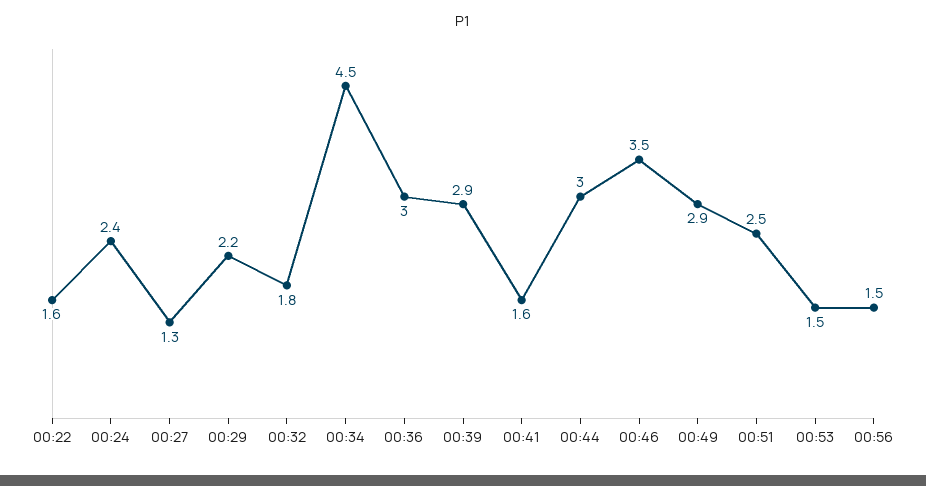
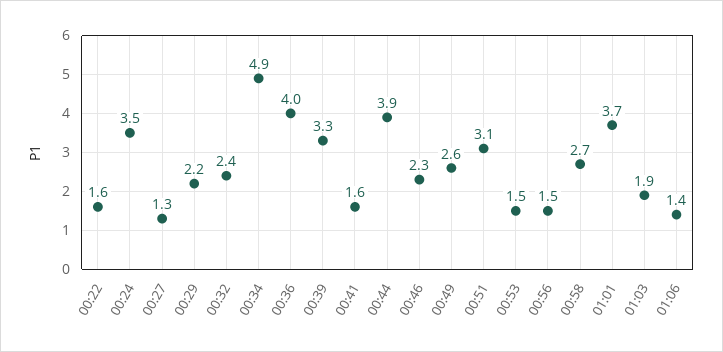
00:24: 2.4 -> 3.5
00:32: 1.8 -> 2.4
00:34: 4.5 -> 4.9
00:36: 3 -> 4
00:39: 2.9 -> 3.3
00:44: 3 -> 3.9
00:46: 3.5 -> 2.3
00:49: 2.9 -> 2.6
00:51: 2.5 -> 3.1
00:58: none -> 2.7
01:01: none -> 3.7
01:03: none -> 1.9
01:06: none -> 1.4

